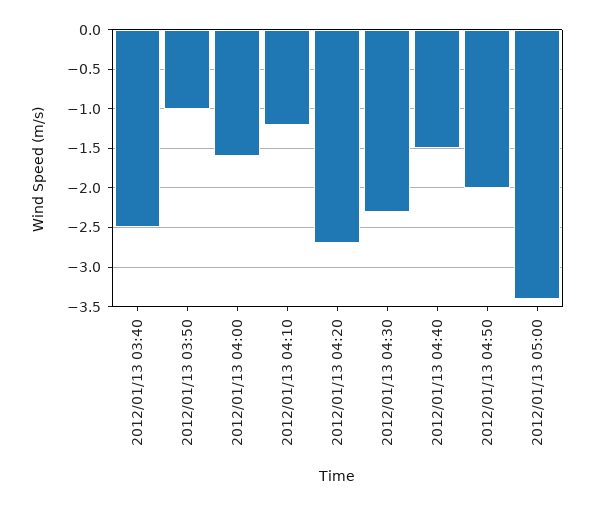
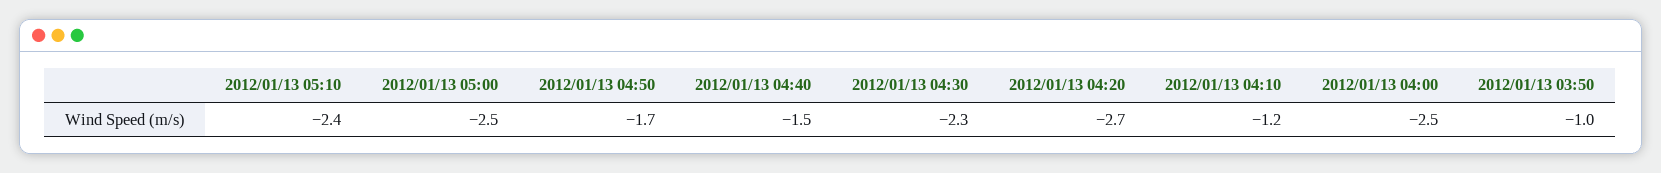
2012/01/13 03:40: -2.5 -> none
2012/01/13 04:00: -1.6 -> -2.5
2012/01/13 04:50: -2 -> -1.7
2012/01/13 05:00: -3.4 -> -2.5
2012/01/13 05:10: none -> -2.4

